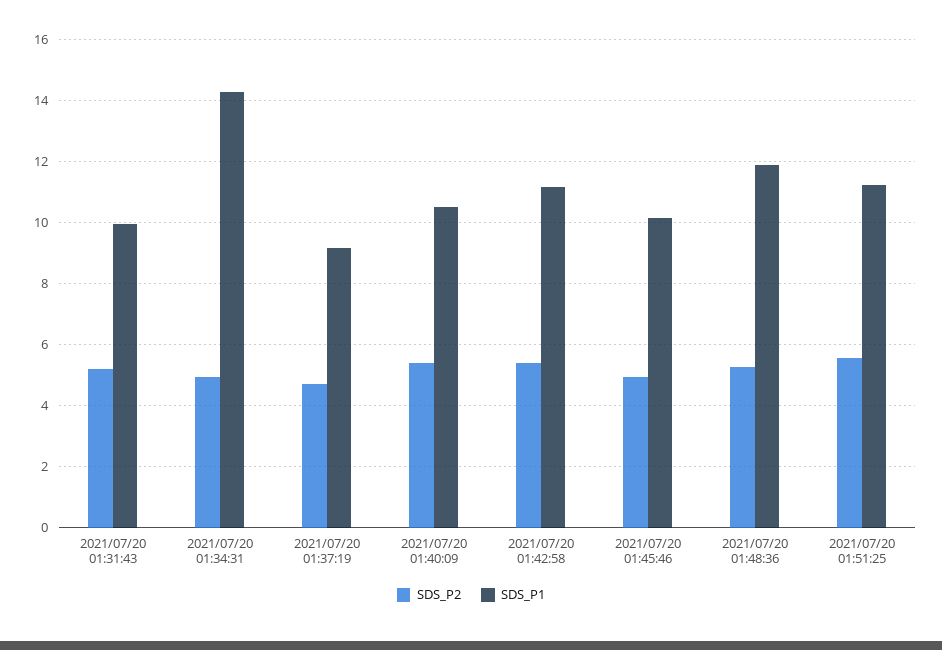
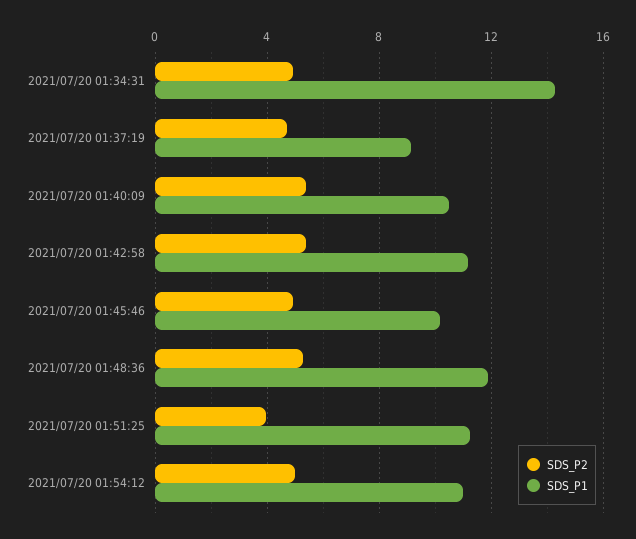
SDS_P2, 2021/07/20 01:31:43: 5.2 -> none
SDS_P1, 2021/07/20 01:31:43: 10 -> none
SDS_P2, 2021/07/20 01:51:25: 5.6 -> 4
SDS_P2, 2021/07/20 01:54:12: none -> 5
SDS_P1, 2021/07/20 01:54:12: none -> 11

